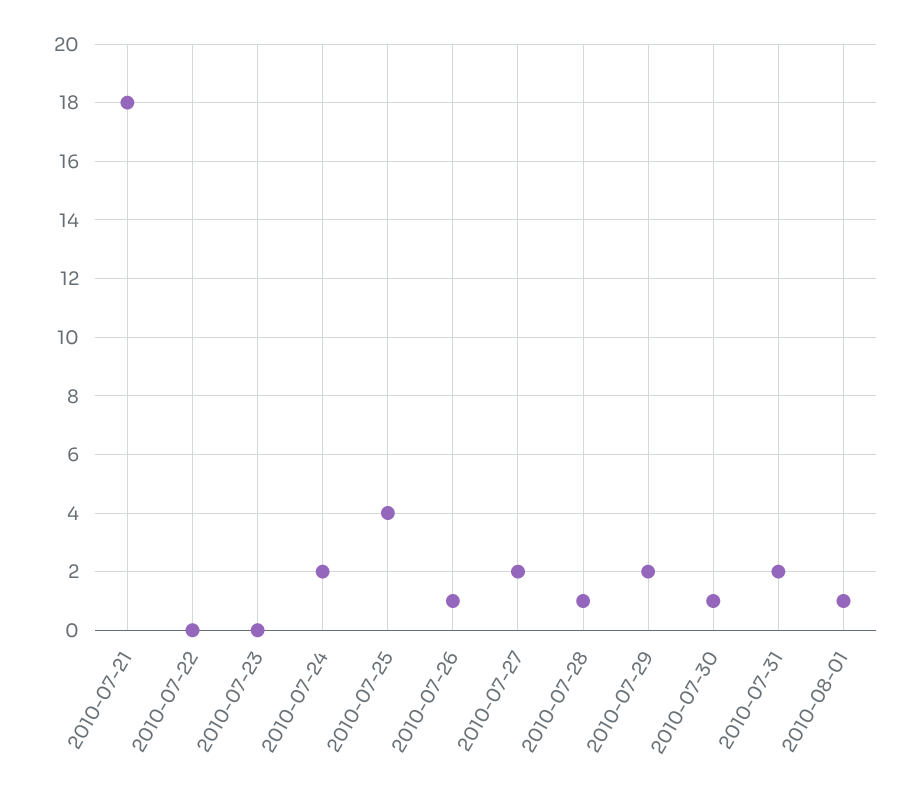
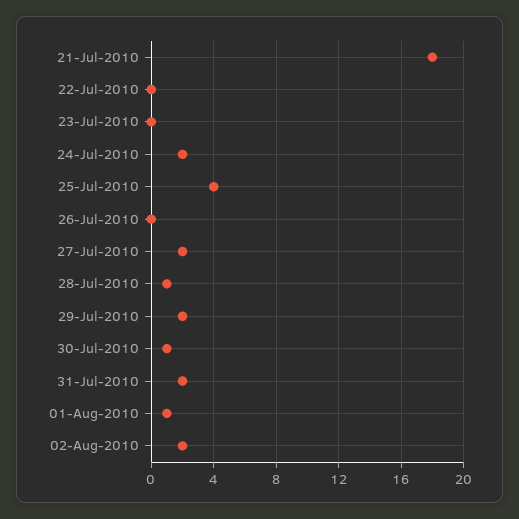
2010-07-26: 1 -> 0
02-Aug-2010: none -> 2

